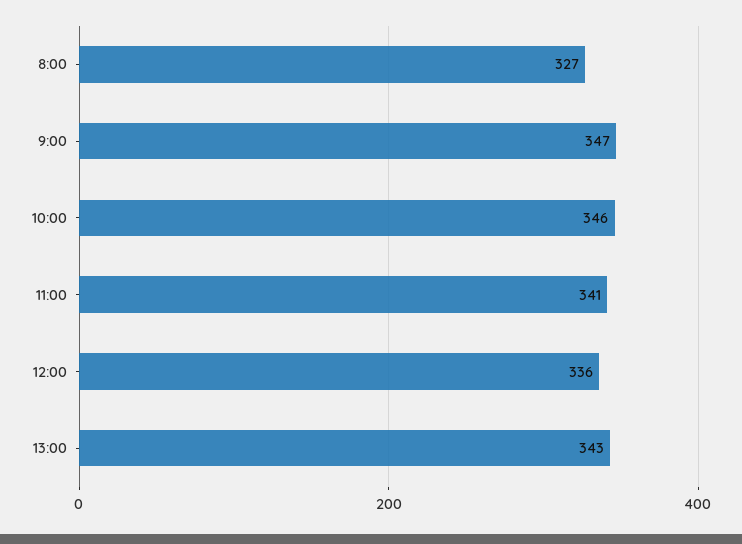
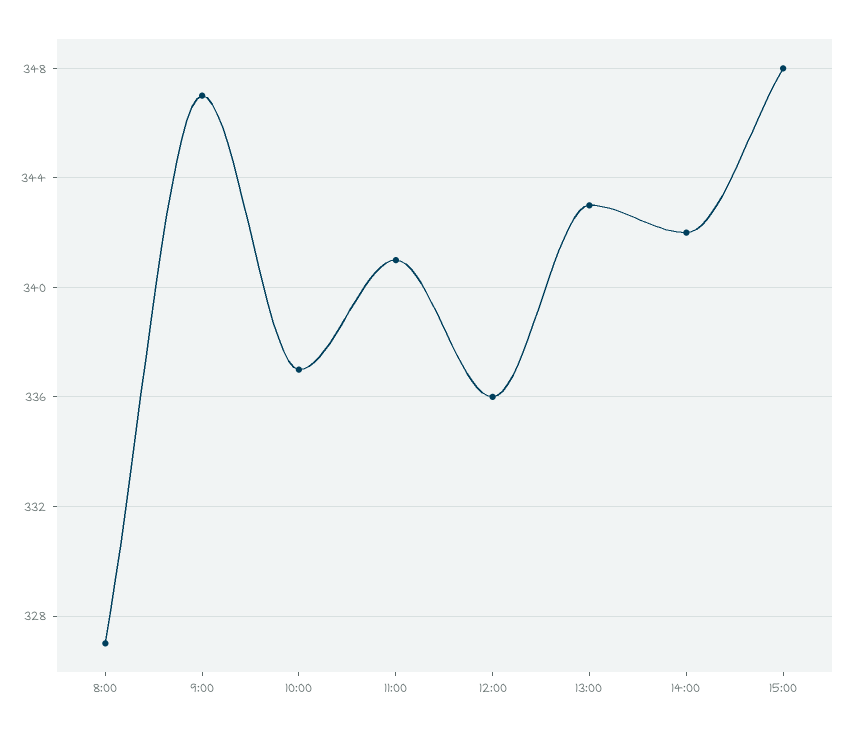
10:00: 346 -> 337
14:00: none -> 342
15:00: none -> 348

